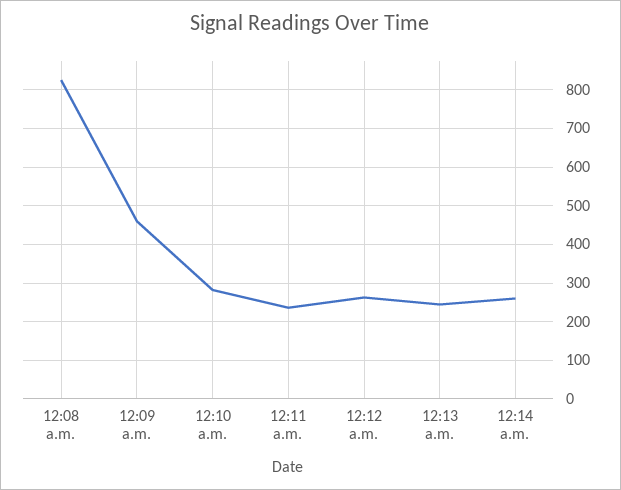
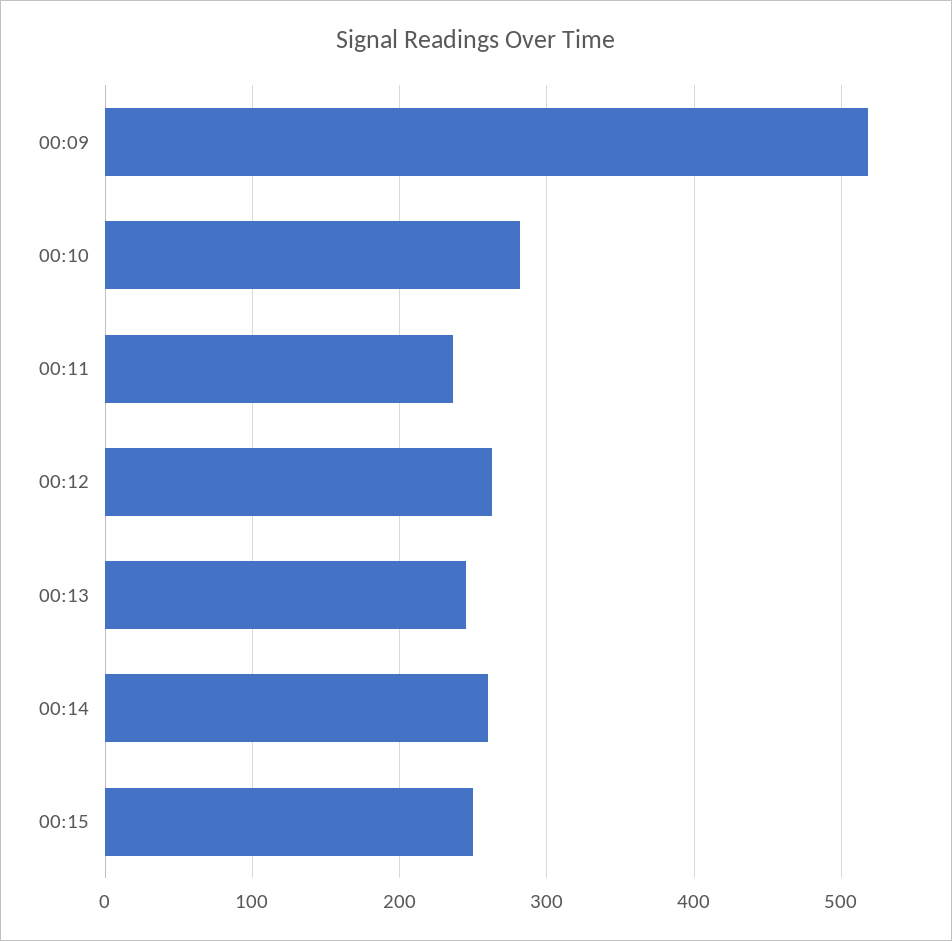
12:08 a.m.: 820 -> none
12:09 a.m.: 460 -> 520
00:15: none -> 250

